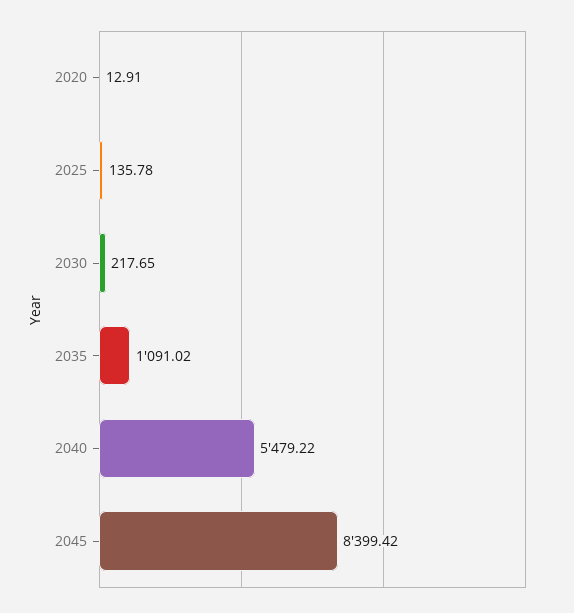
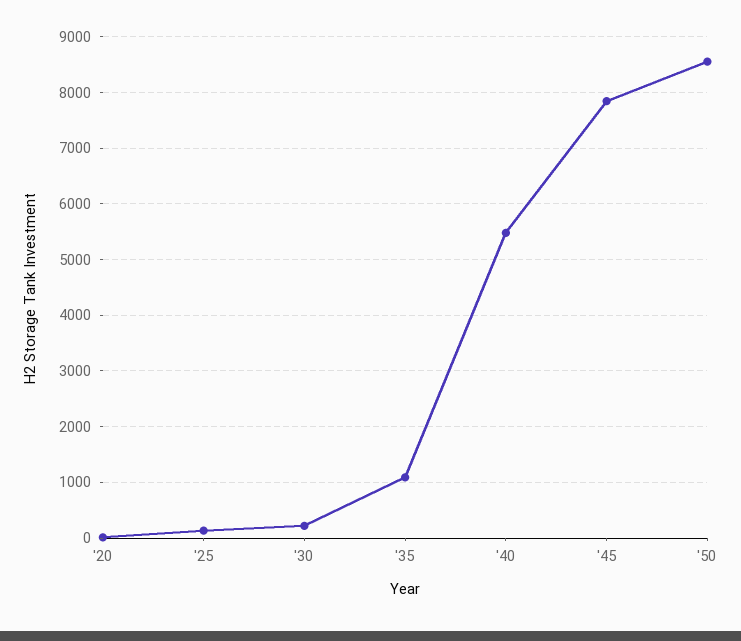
2045: 8399.42 -> 7800
'50: none -> 8600

